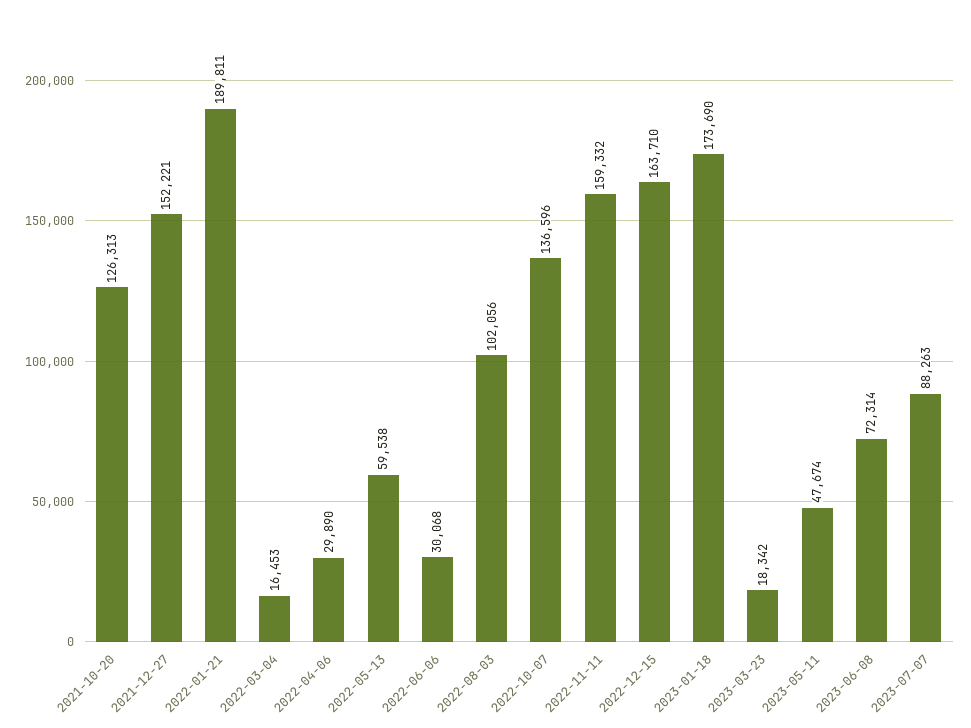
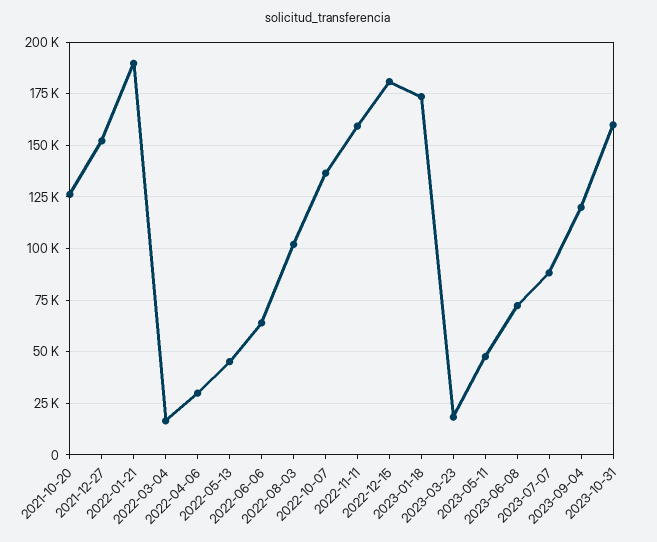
2022-05-13: 59538 -> 45000
2022-06-06: 30068 -> 65000
2022-12-15: 163710 -> 180000
2023-09-04: none -> 120000
2023-10-31: none -> 160000

